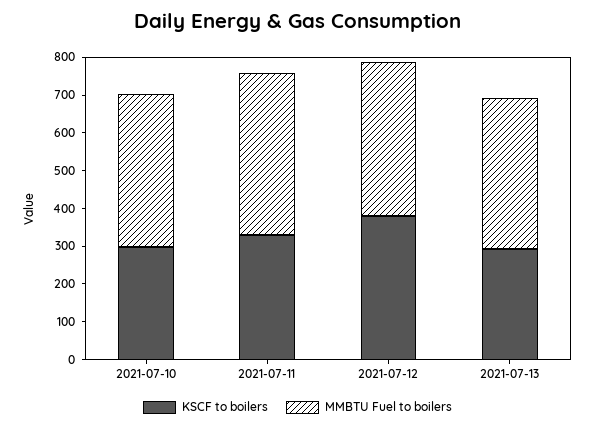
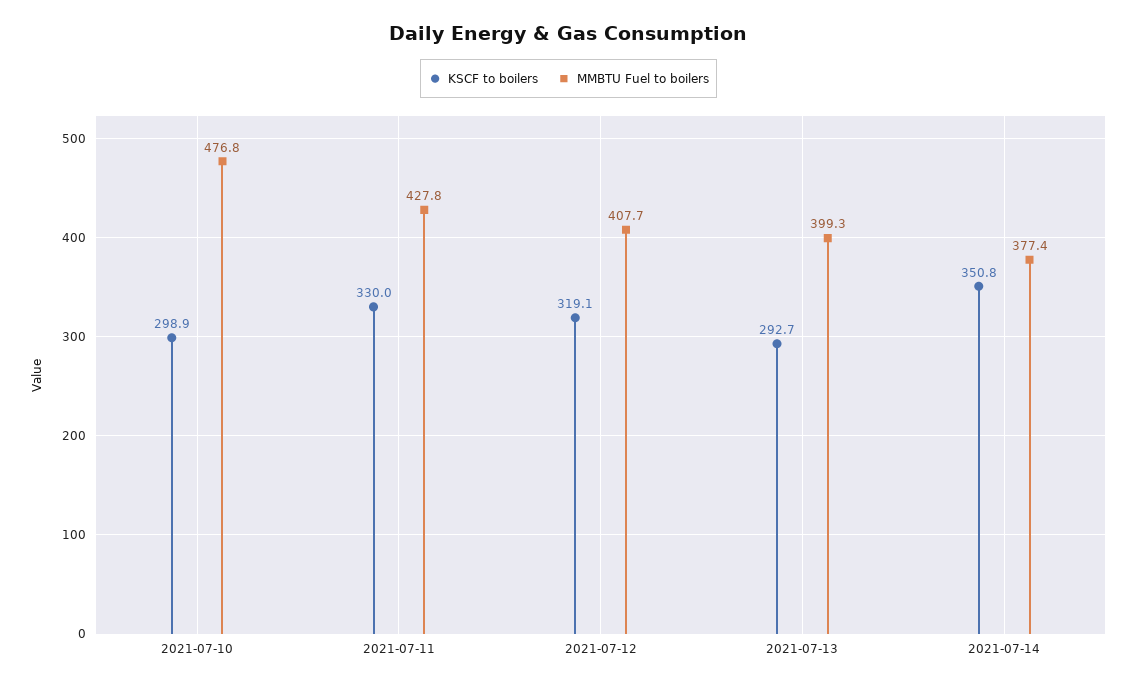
MMBTU Fuel to boilers, 2021-07-10: 400 -> 476.8
KSCF to boilers, 2021-07-12: 375 -> 319.1
KSCF to boilers, 2021-07-14: none -> 350.8
MMBTU Fuel to boilers, 2021-07-14: none -> 377.4

